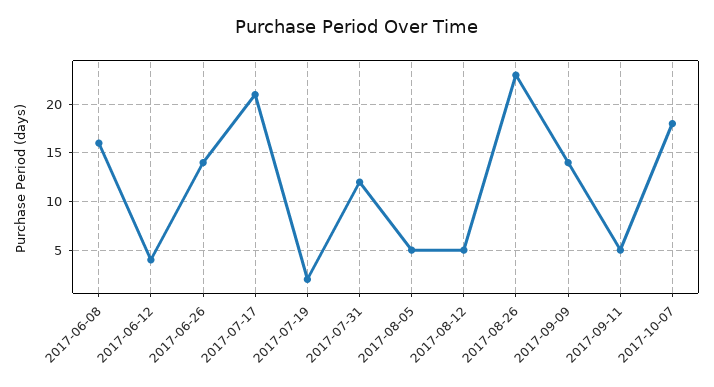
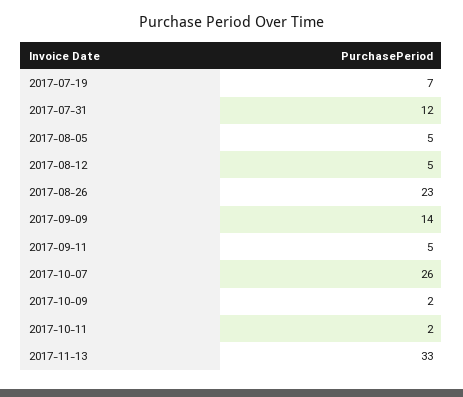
2017-06-08: 16 -> none
2017-06-12: 4 -> none
2017-06-26: 14 -> none
2017-07-17: 21 -> none
2017-07-19: 2 -> 7
2017-10-07: 18 -> 26
2017-10-09: none -> 2
2017-10-11: none -> 2
2017-11-13: none -> 33

